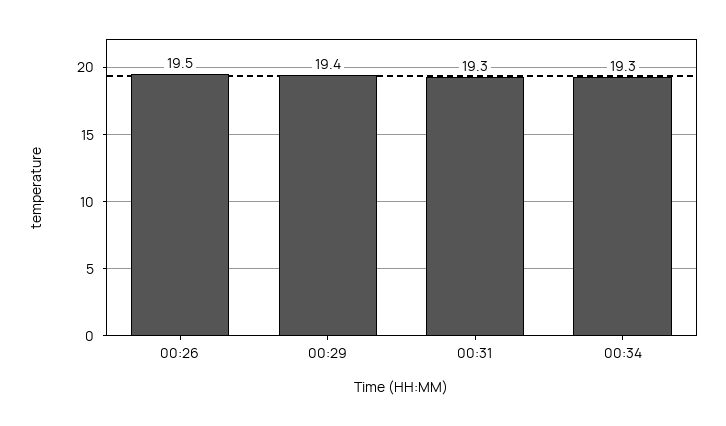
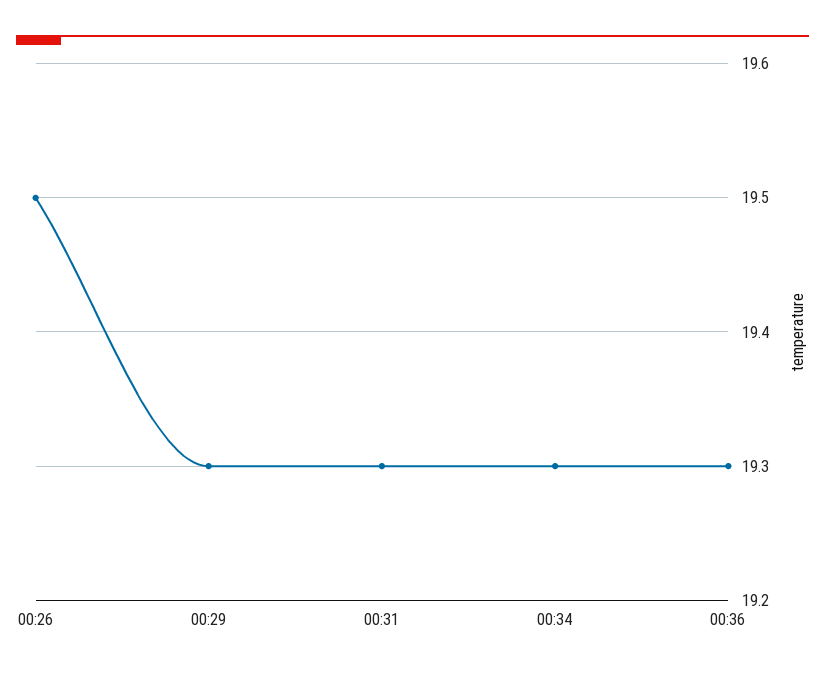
00:29: 19.4 -> 19.3
00:36: none -> 19.3

